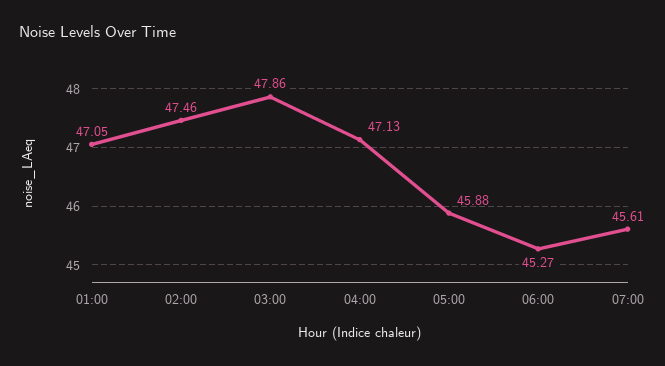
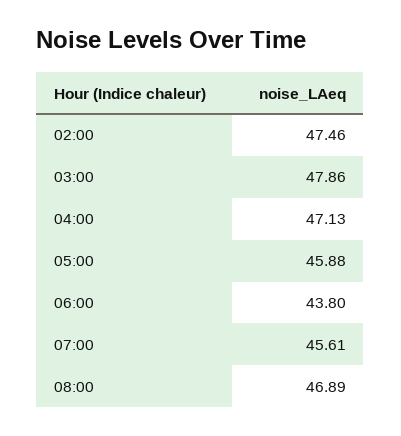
01:00: 47.05 -> none
06:00: 45.27 -> 43.8
08:00: none -> 46.89

